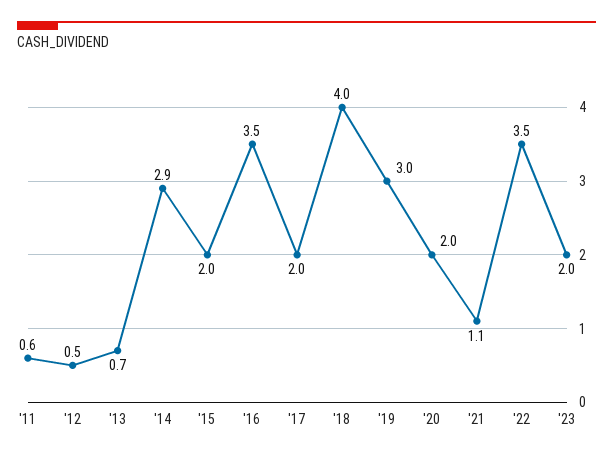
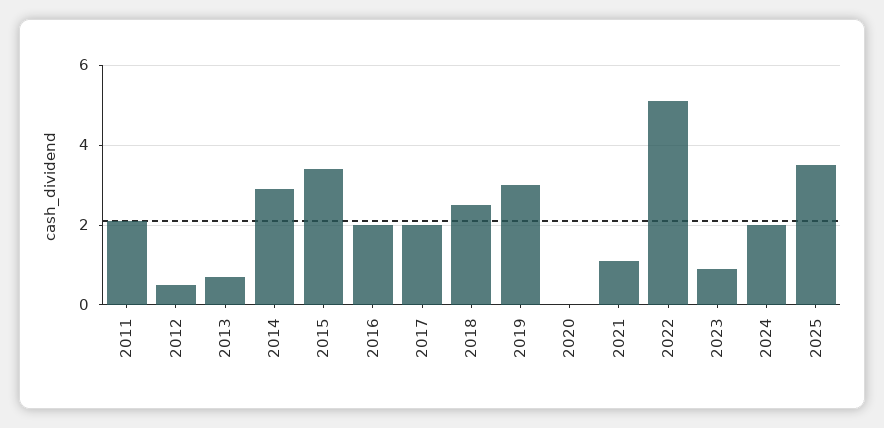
'11: 0.6 -> 2
'15: 2 -> 3.5
'16: 3.5 -> 2
'18: 4 -> 2.5
'20: 2 -> 0
'22: 3.5 -> 5
'23: 2 -> 1
2024: none -> 2
2025: none -> 3.5

